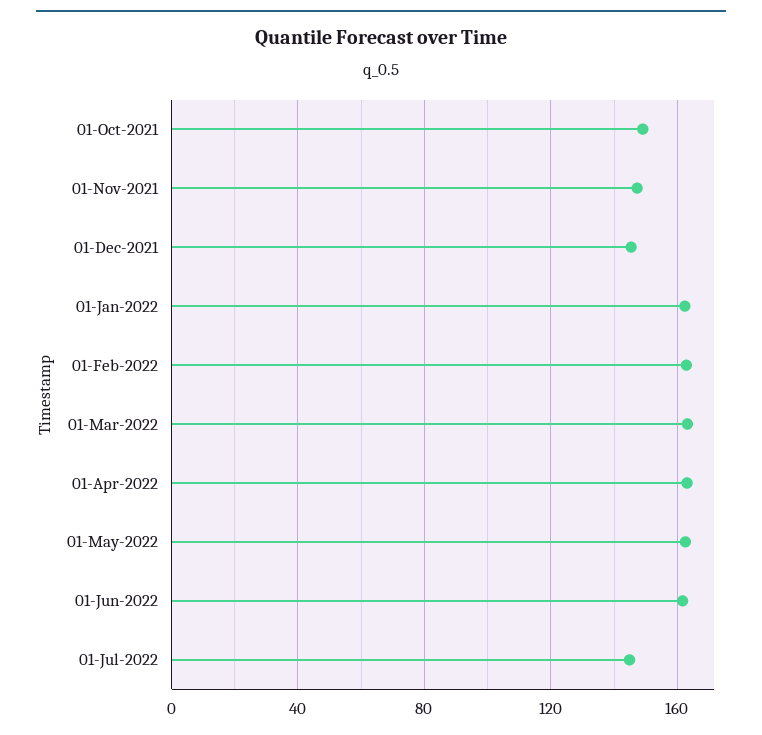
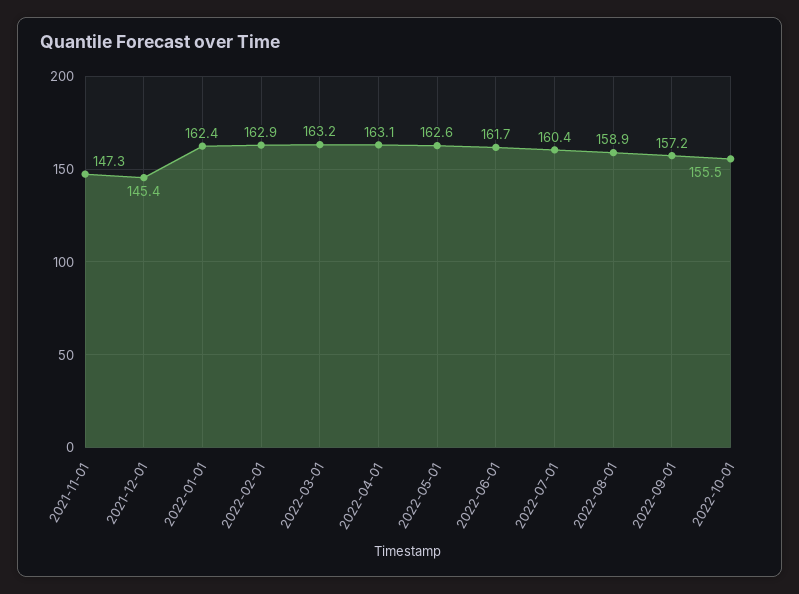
01-Oct-2021: 150 -> none
01-Jul-2022: 145 -> 160.4
2022-08-01: none -> 158.9
2022-09-01: none -> 157.2
2022-10-01: none -> 155.5

